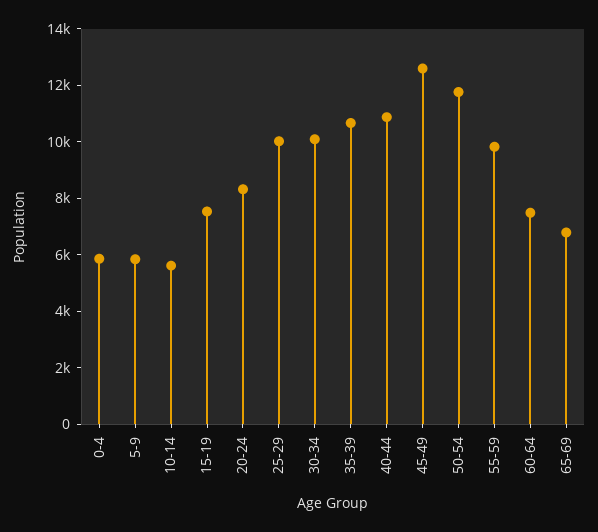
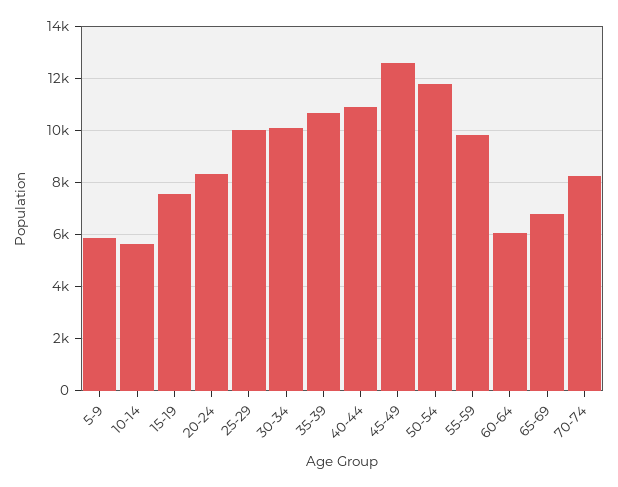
0-4: 6000 -> none
60-64: 7500 -> 6000
70-74: none -> 8250

